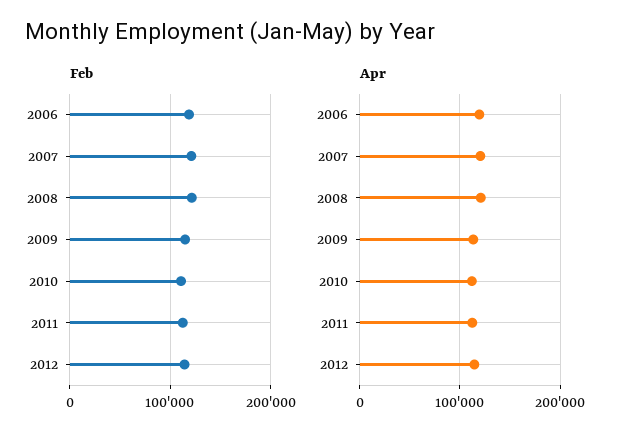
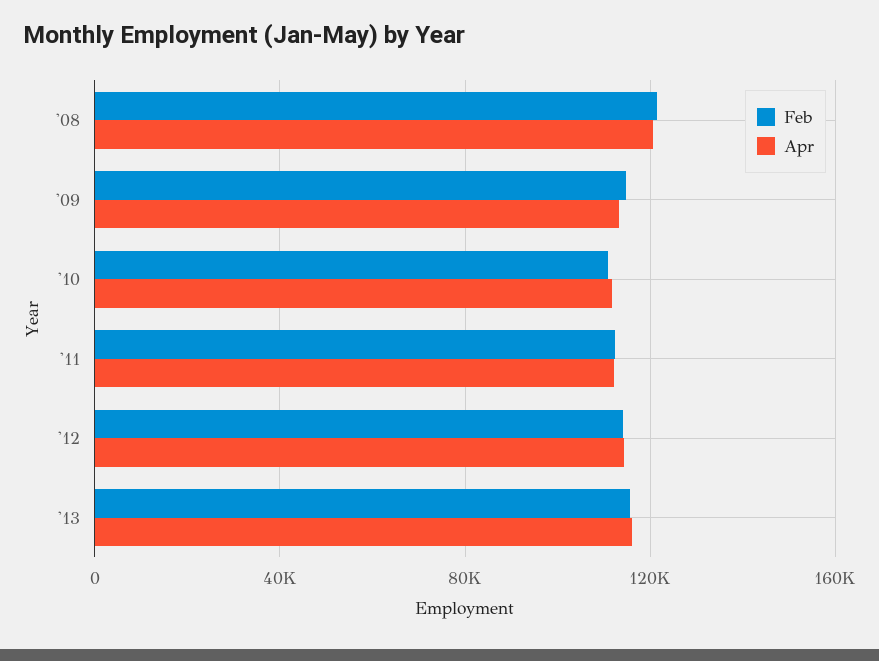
Feb, 2006: 120000 -> none
Feb, 2007: 120000 -> none
Apr, 2006: 120000 -> none
Apr, 2007: 120000 -> none
Feb, '13: none -> 115000
Apr, '13: none -> 115000

